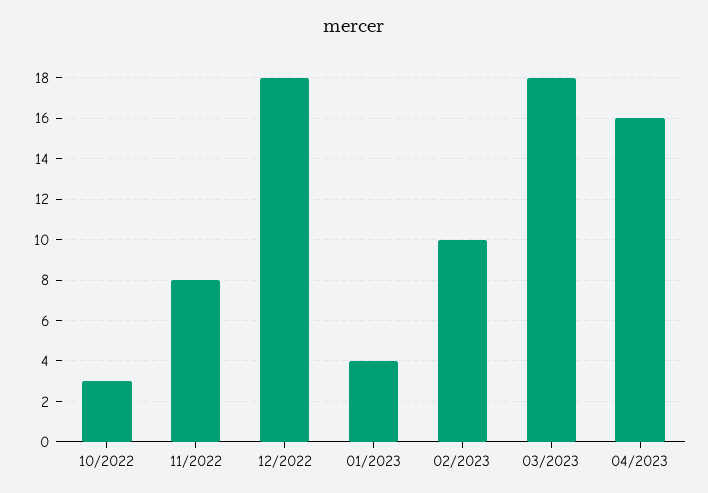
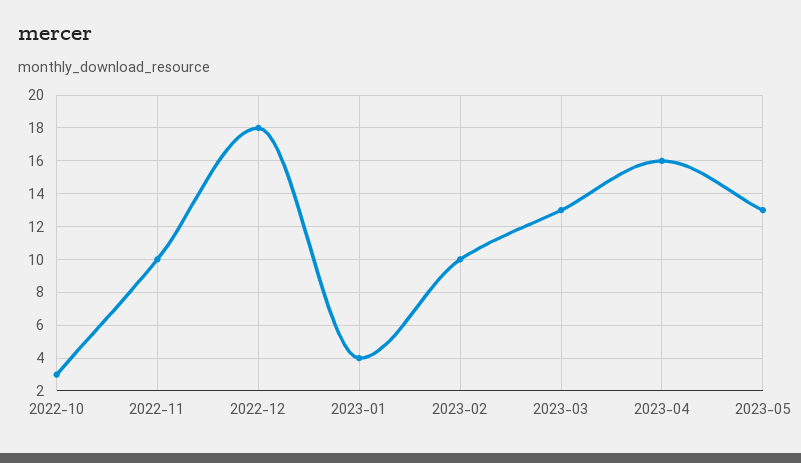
11/2022: 8 -> 10
03/2023: 18 -> 13
2023-05: none -> 13

